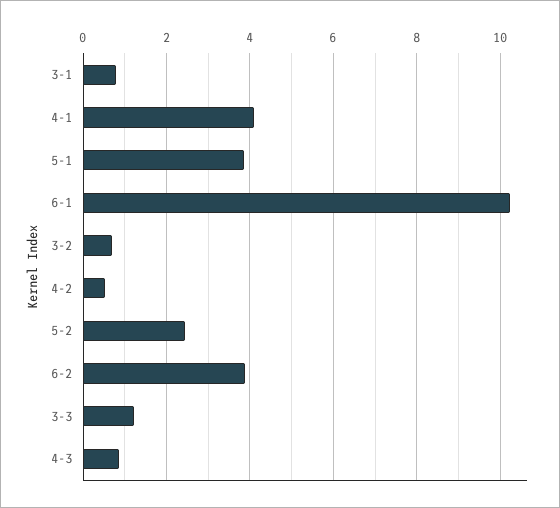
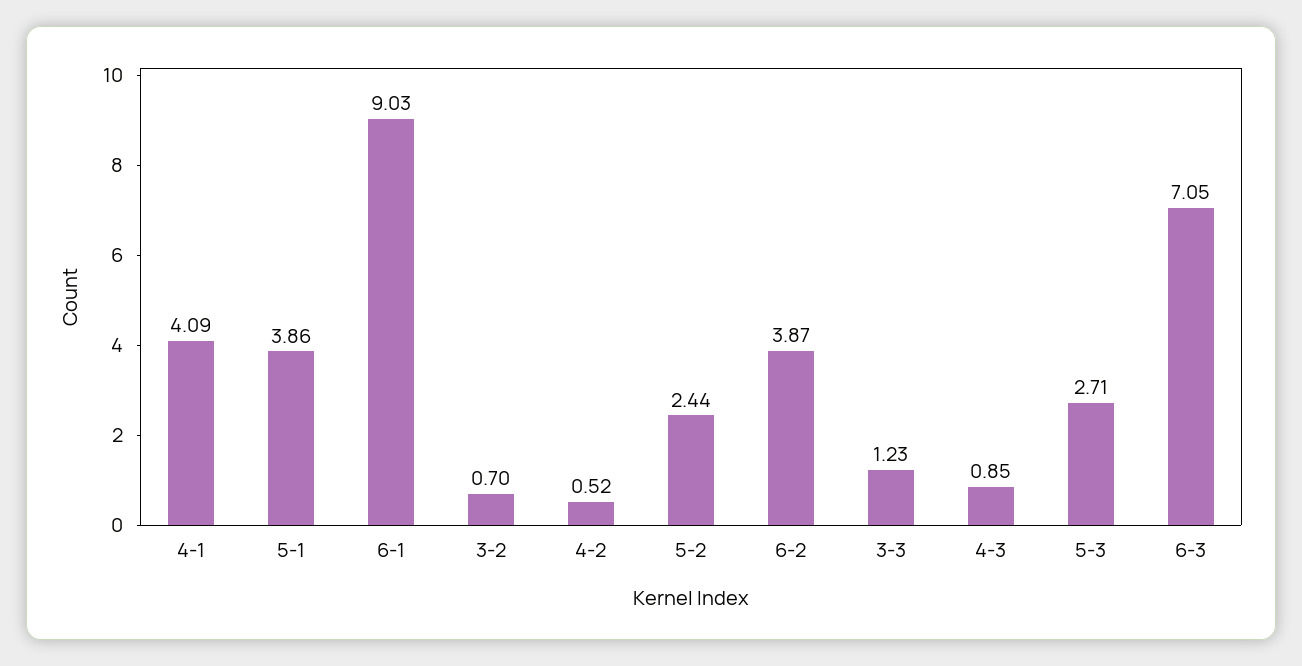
3-1: 0.8 -> none
6-1: 10.2 -> 9.03
5-3: none -> 2.71
6-3: none -> 7.05

